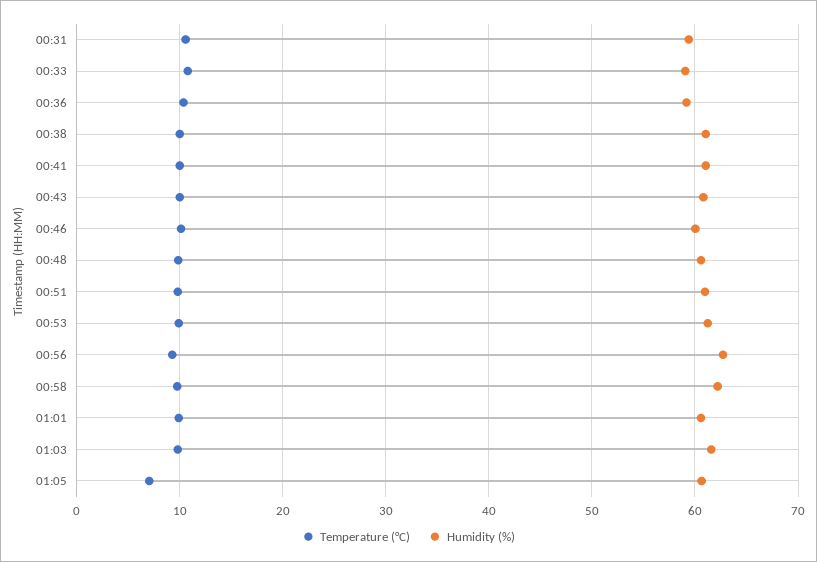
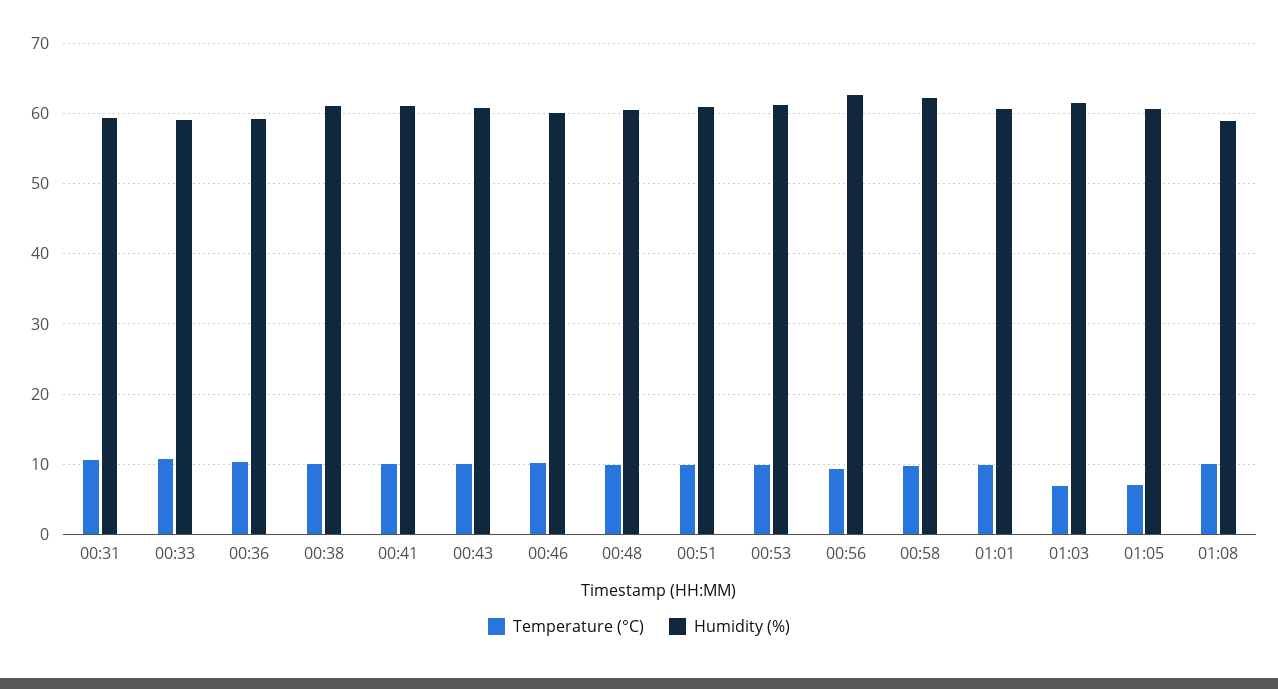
Temperature (°C), 01:03: 10 -> 7
Temperature (°C), 01:08: none -> 10
Humidity (%), 01:08: none -> 59

